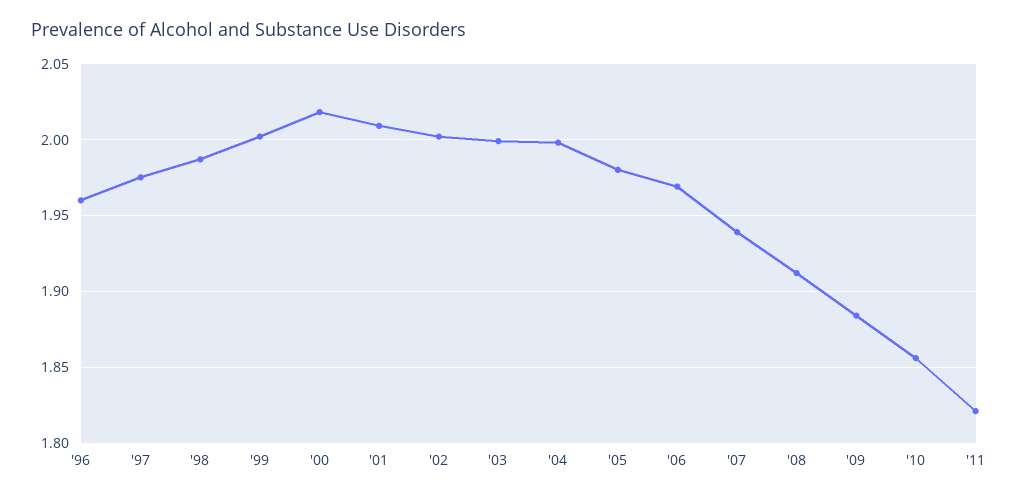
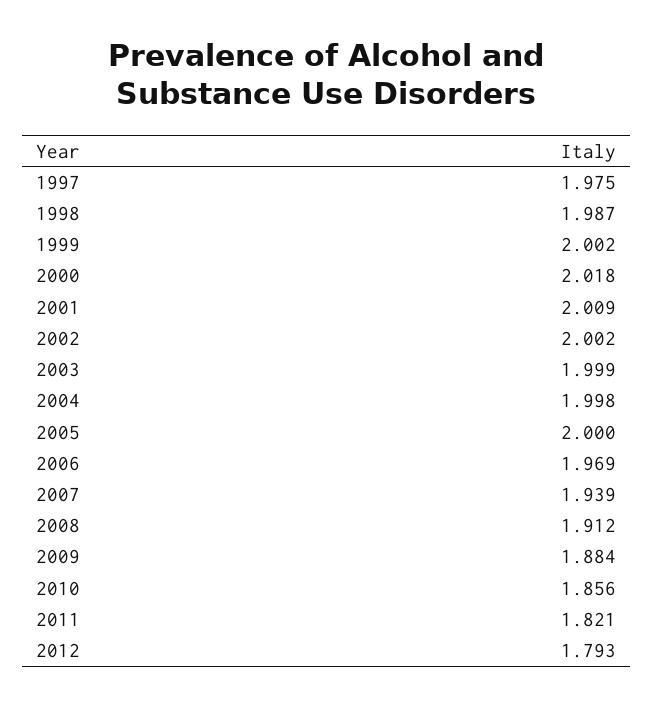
'96: 1.96 -> none
'05: 1.98 -> 2
2012: none -> 1.793

